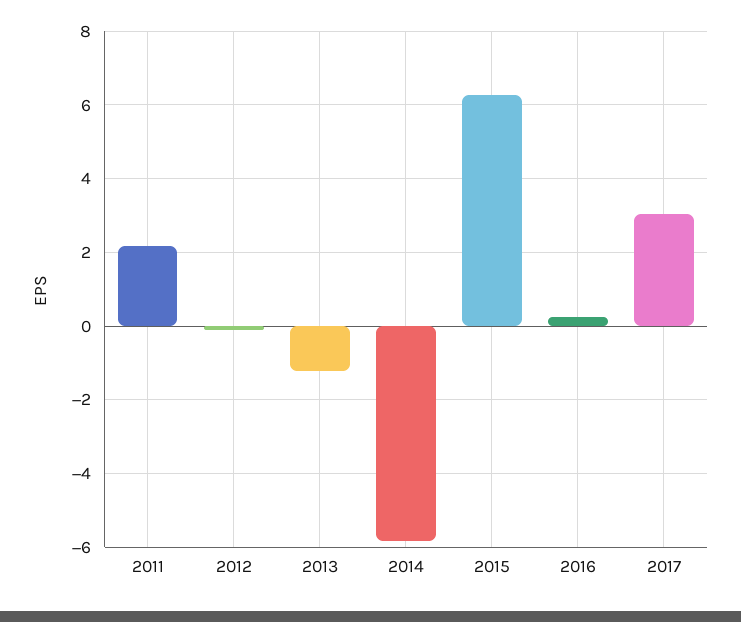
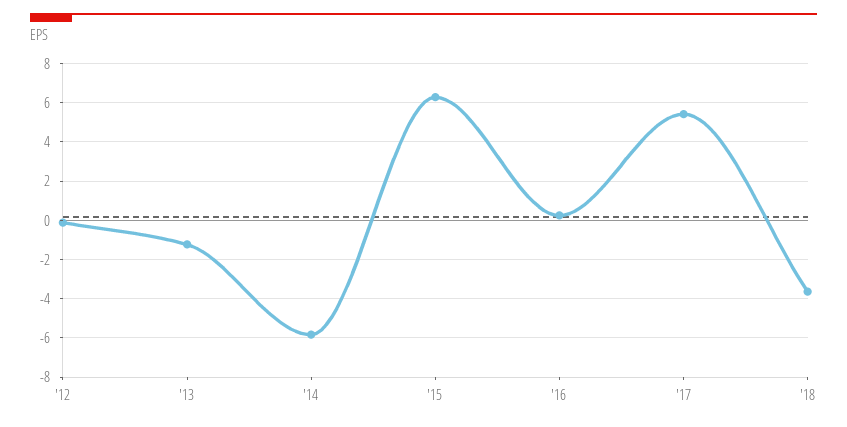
2011: 2.2 -> none
2017: 3 -> 5.5
'18: none -> -3.5

